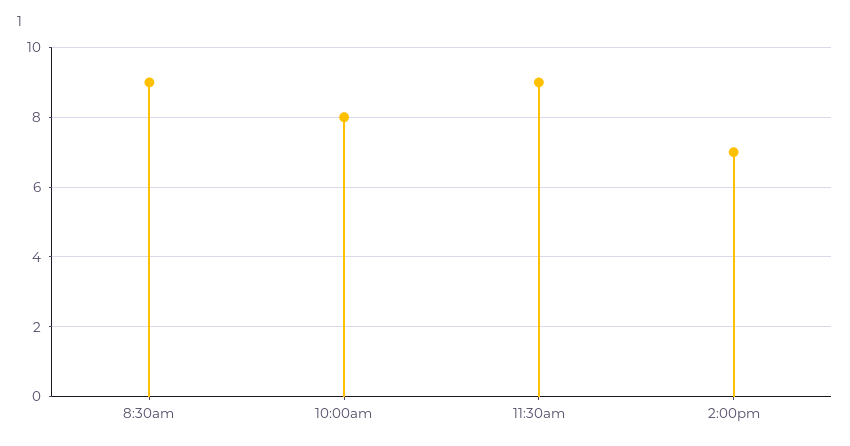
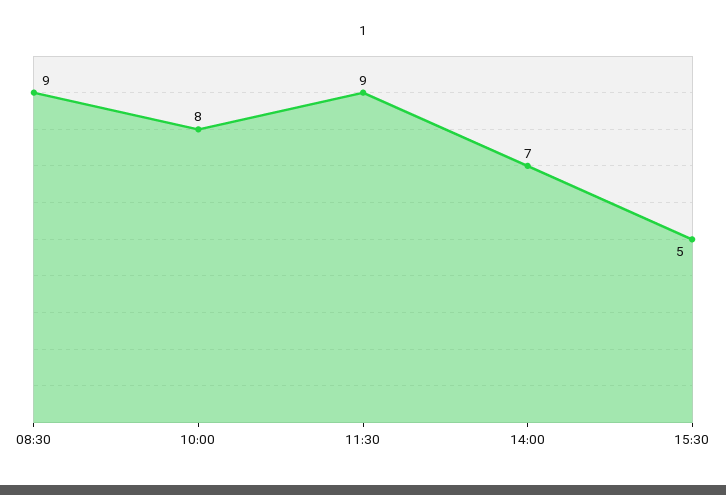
15:30: none -> 5

